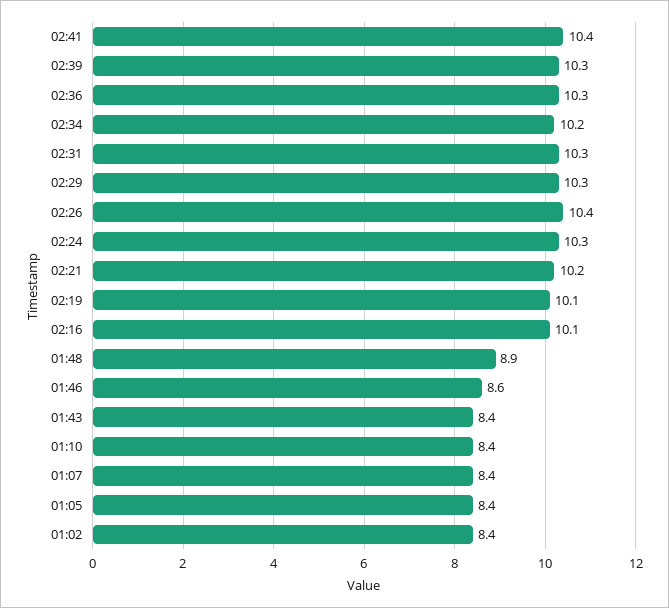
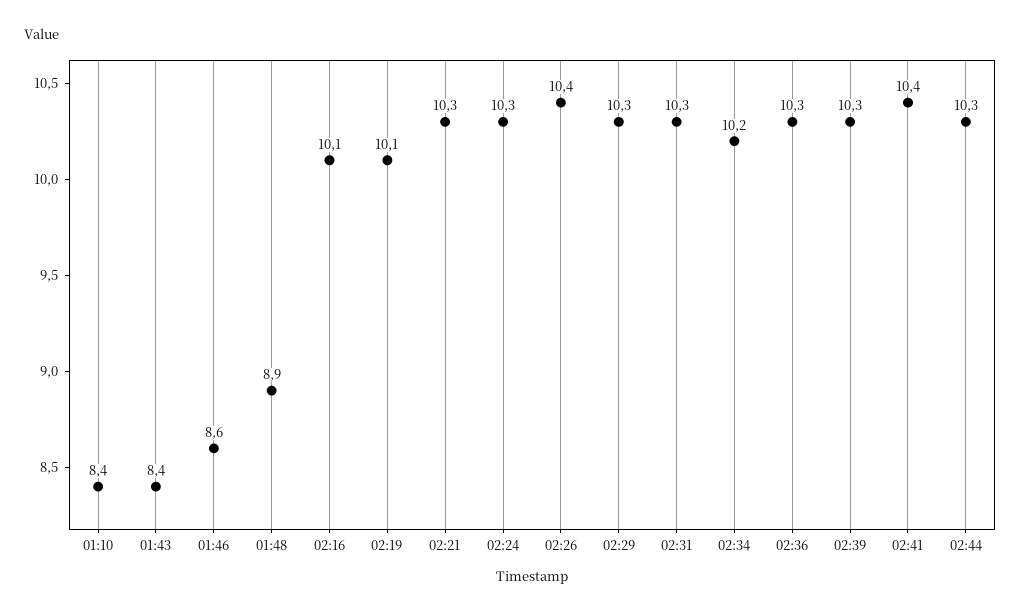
02:21: 10.2 -> 10.3
01:07: 8.4 -> none
01:05: 8.4 -> none
01:02: 8.4 -> none
02:44: none -> 10.3

